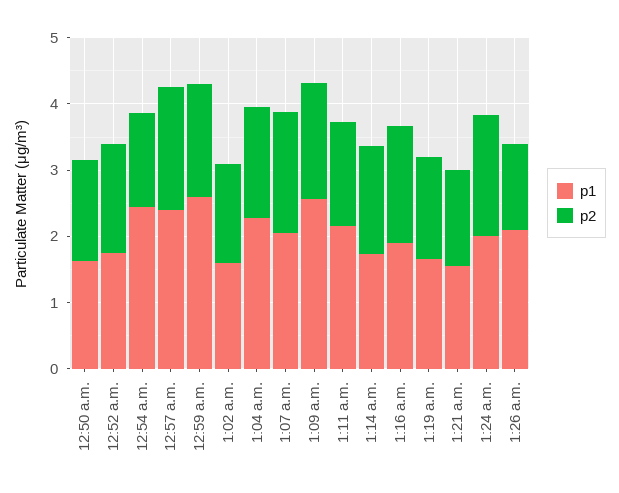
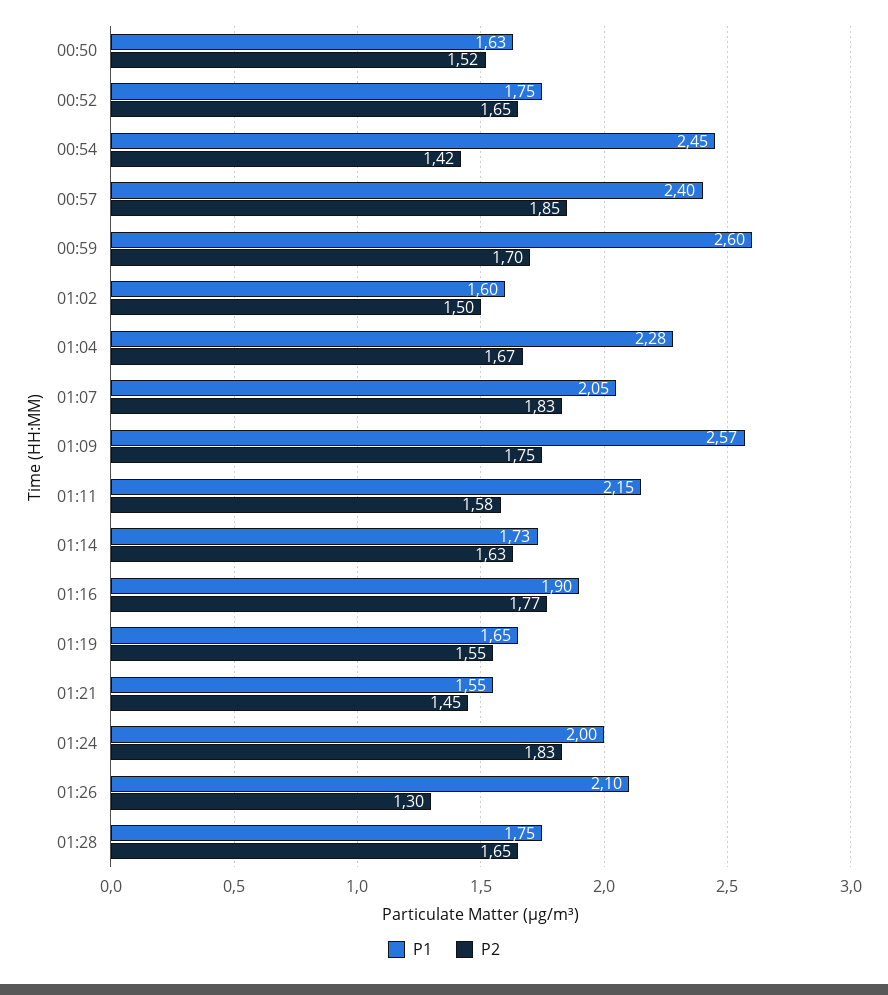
p1, 01:28: none -> 1.75
p2, 01:28: none -> 1.65

